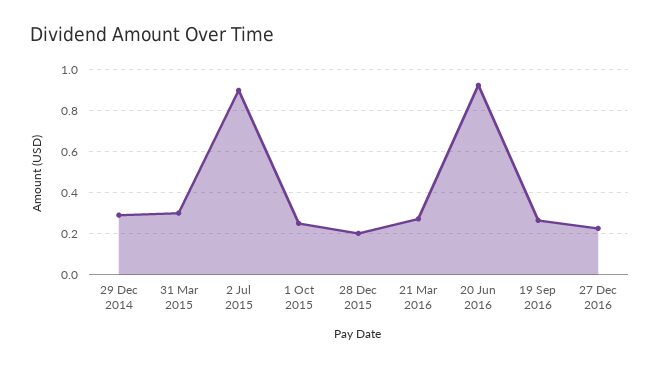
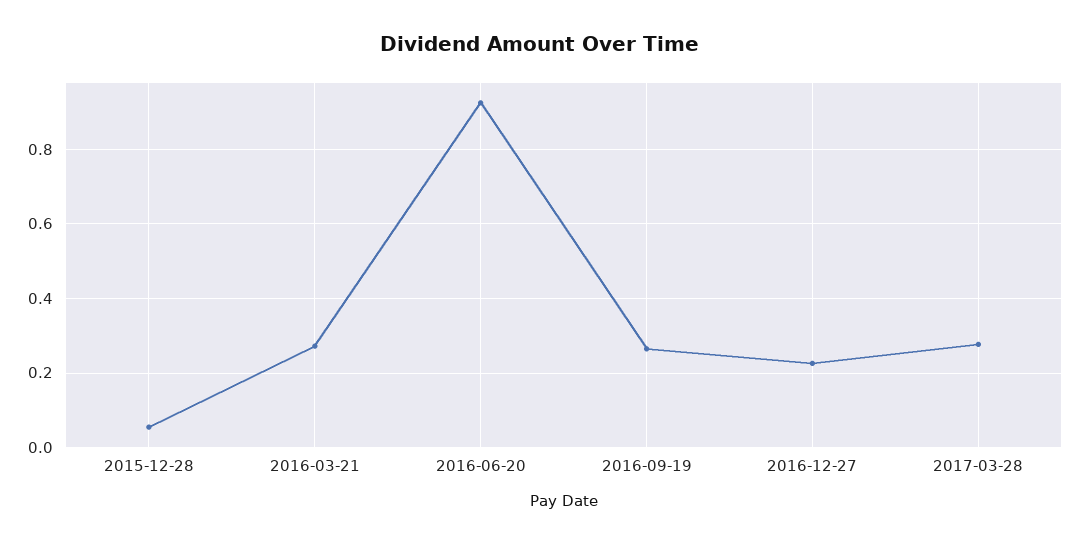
29 Dec 2014: 0.3 -> none
31 Mar 2015: 0.3 -> none
2 Jul 2015: 0.9 -> none
1 Oct 2015: 0.25 -> none
28 Dec 2015: 0.2 -> 0.06
2017-03-28: none -> 0.28

